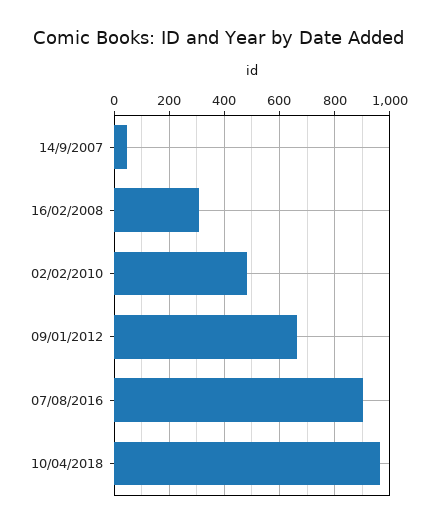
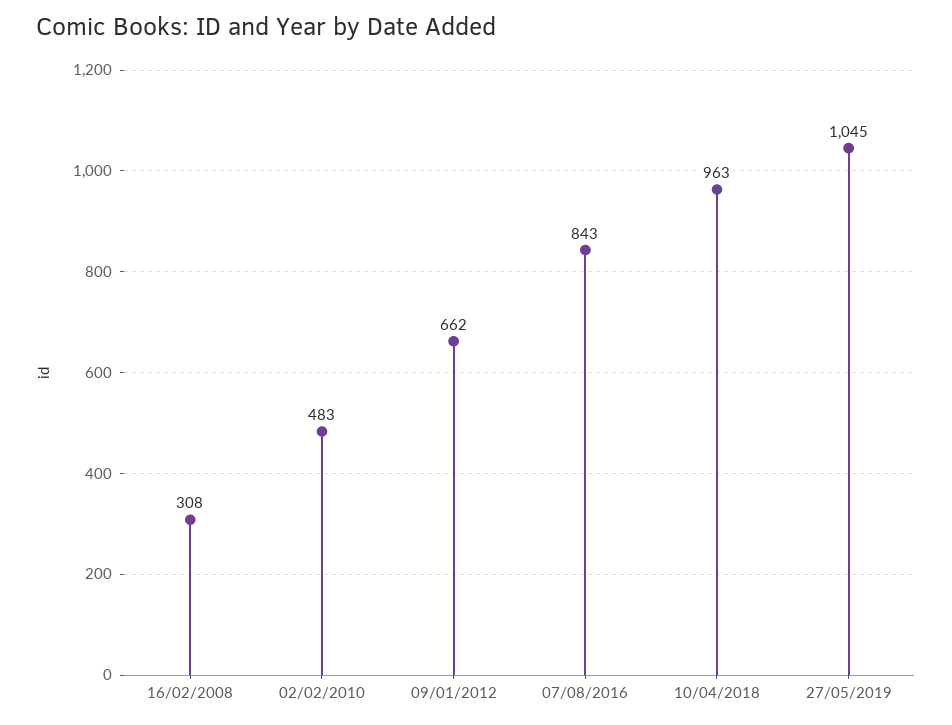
14/9/2007: 50 -> none
07/08/2016: 900 -> 843
27/05/2019: none -> 1045

